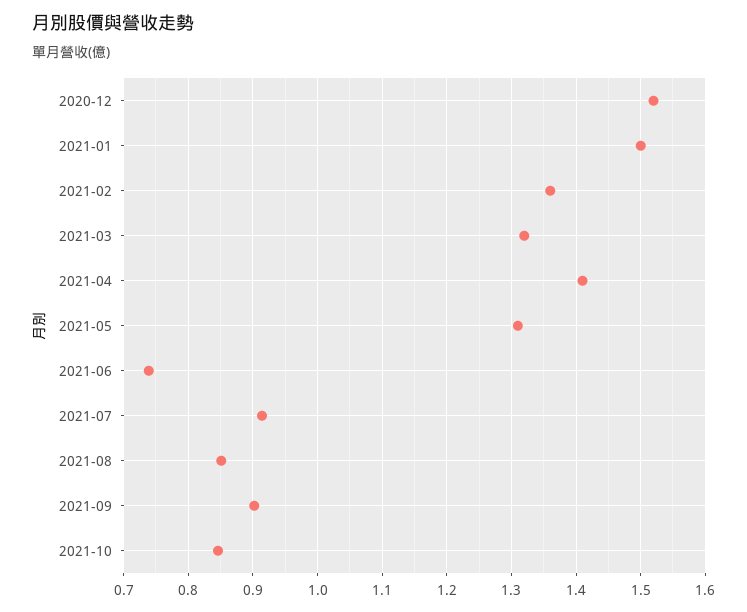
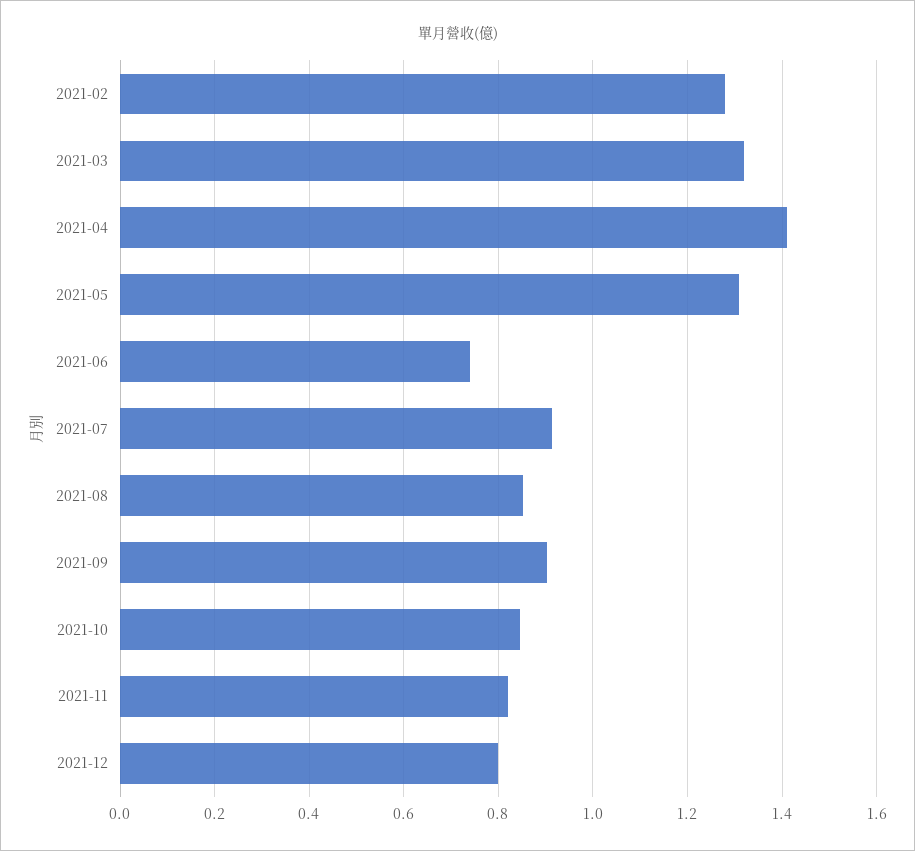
2020-12: 1.52 -> none
2021-01: 1.5 -> none
2021-02: 1.36 -> 1.28
2021-11: none -> 0.82
2021-12: none -> 0.8

